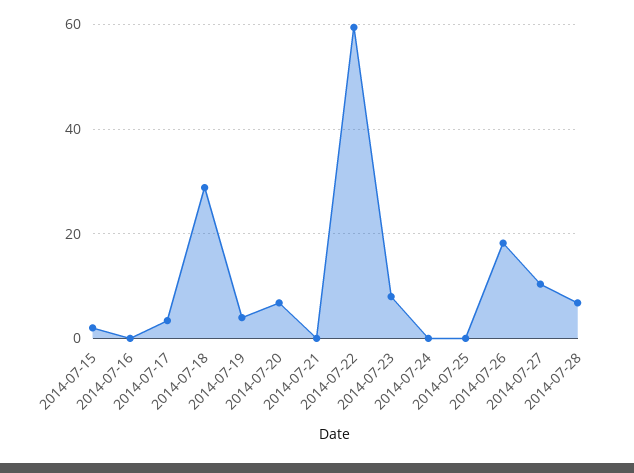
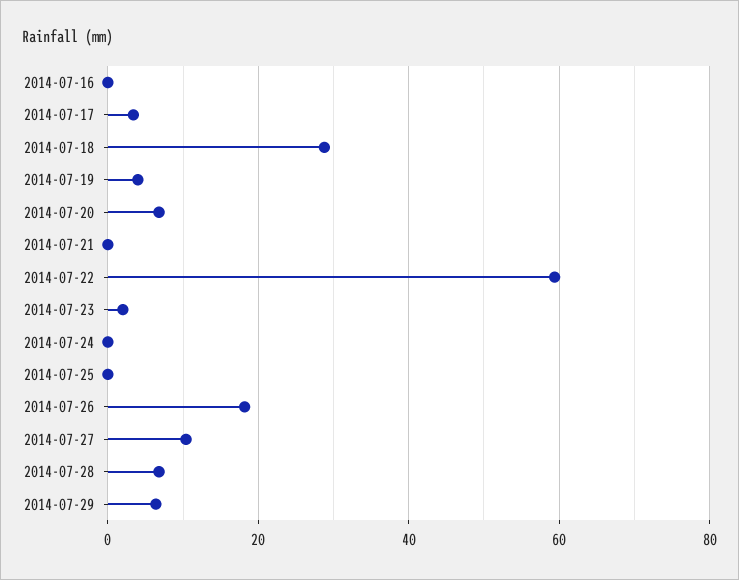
2014-07-15: 2 -> none
2014-07-23: 8 -> 2
2014-07-29: none -> 6

